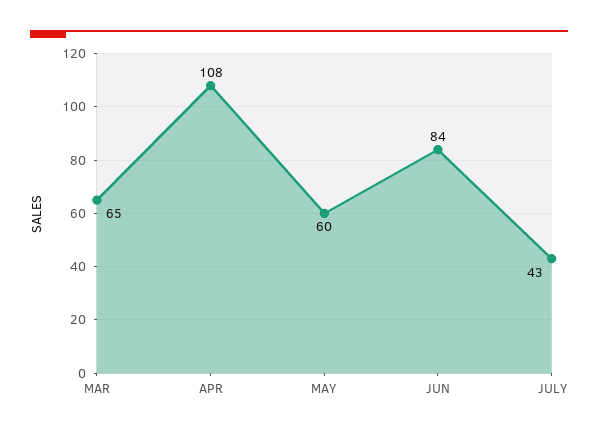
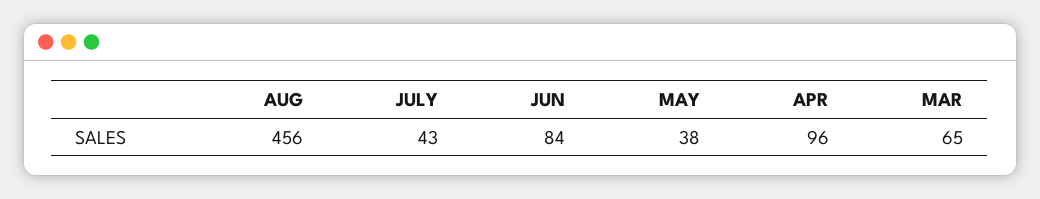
APR: 108 -> 96
MAY: 60 -> 38
AUG: none -> 456

